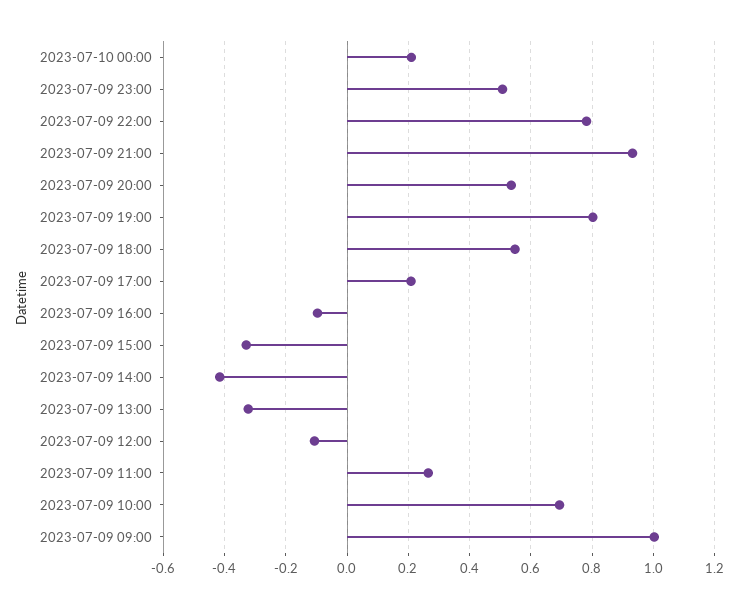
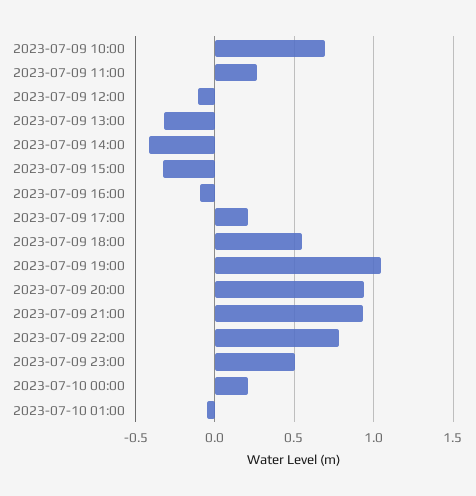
2023-07-09 20:00: 0.54 -> 0.95
2023-07-09 19:00: 0.8 -> 1.05
2023-07-09 09:00: 1 -> none
2023-07-10 01:00: none -> -0.05

